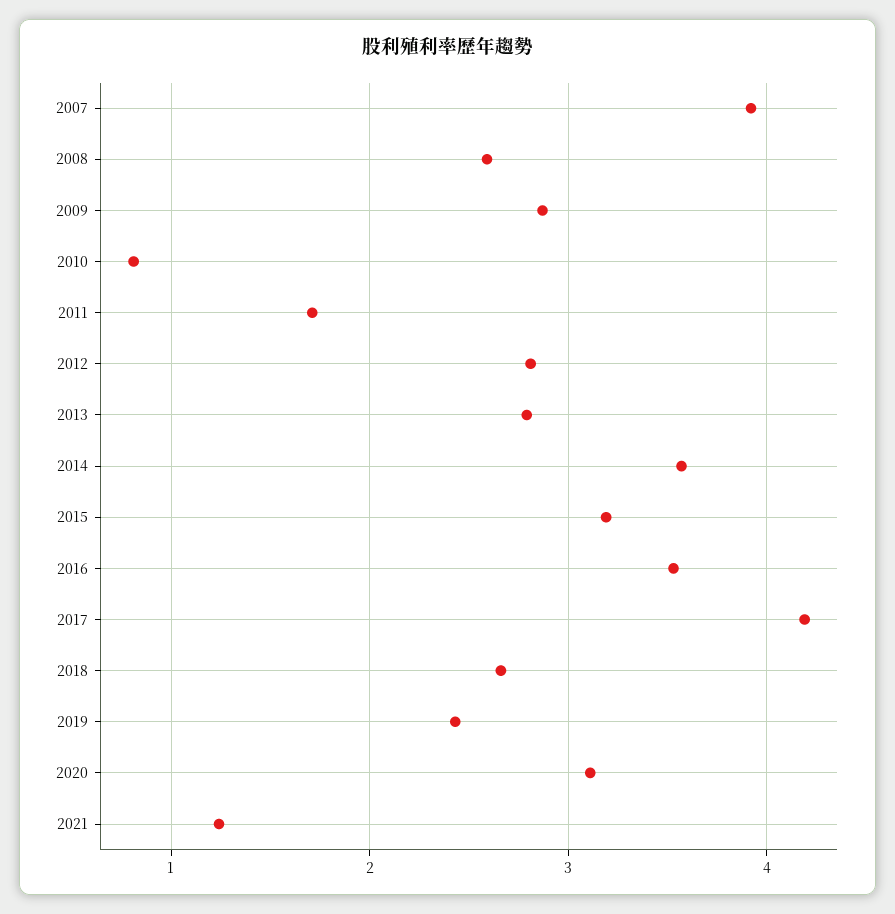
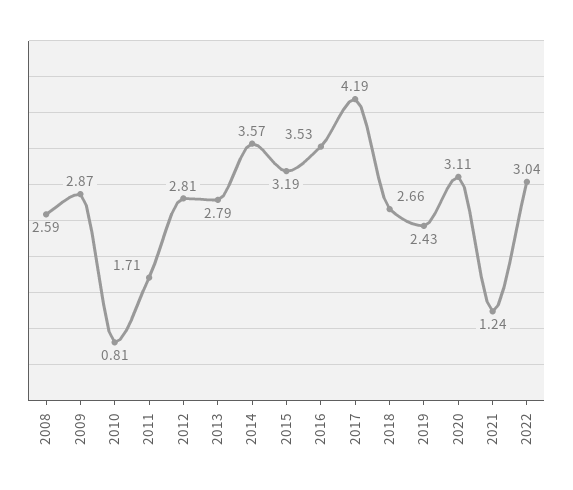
2007: 3.9 -> none
2022: none -> 3.04

